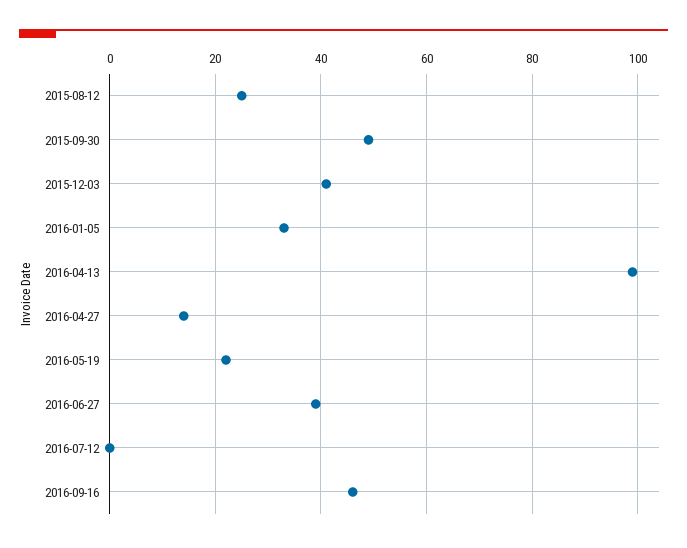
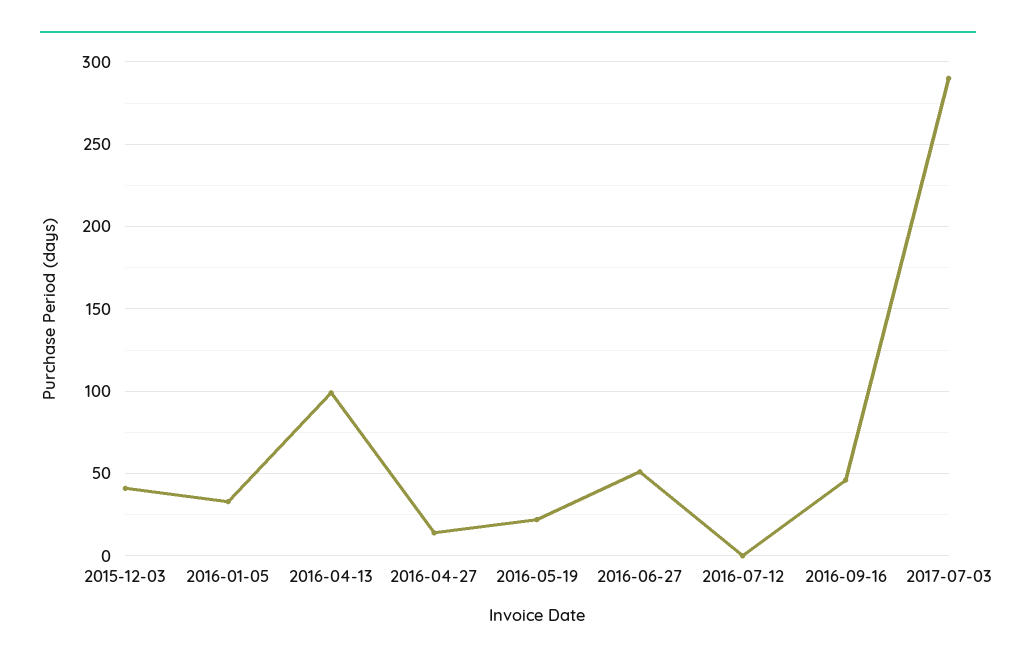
2015-08-12: 25 -> none
2015-09-30: 50 -> none
2016-06-27: 40 -> 50
2017-07-03: none -> 290

